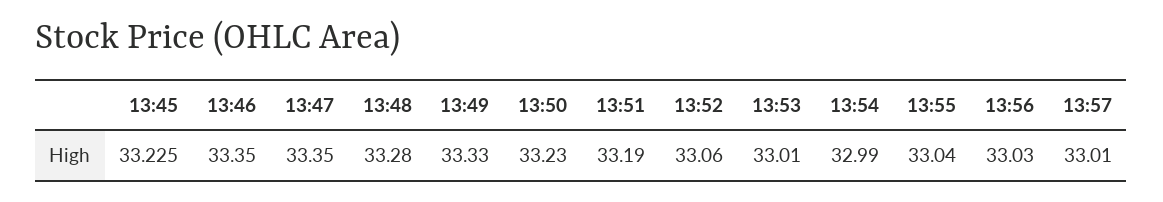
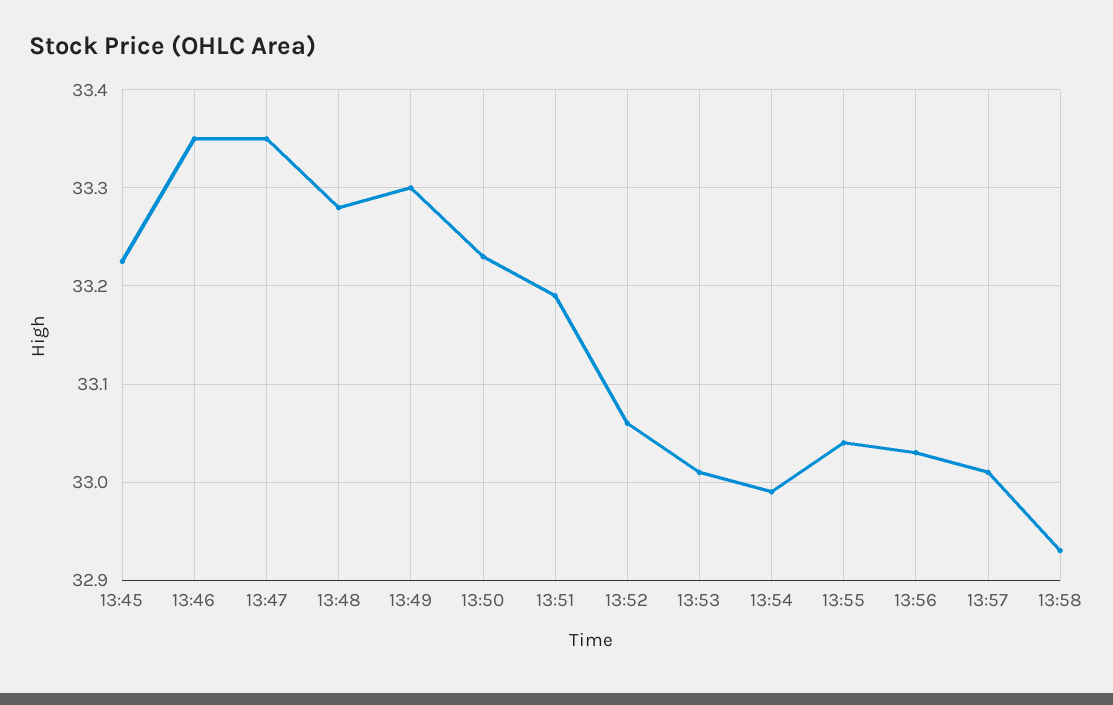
13:49: 33.33 -> 33.3
13:58: none -> 32.93

